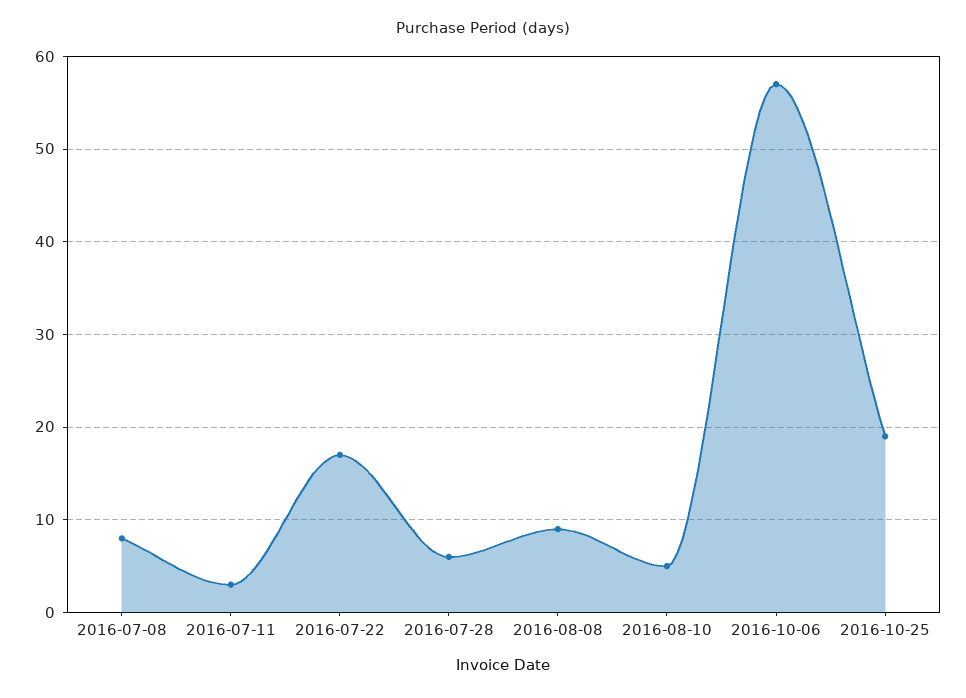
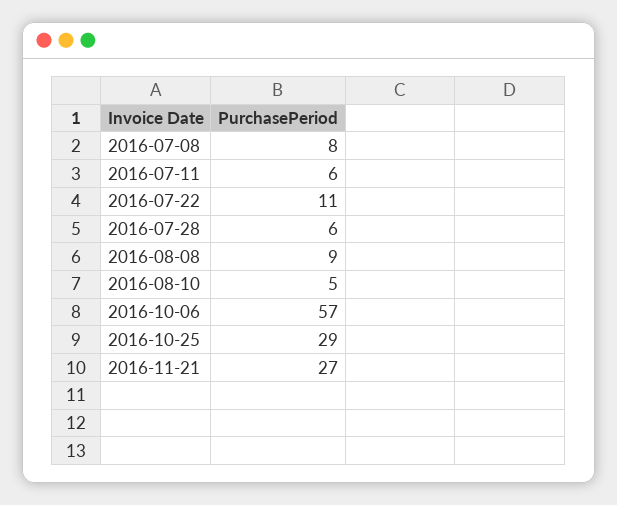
2016-07-11: 3 -> 6
2016-07-22: 17 -> 11
2016-10-25: 19 -> 29
2016-11-21: none -> 27

